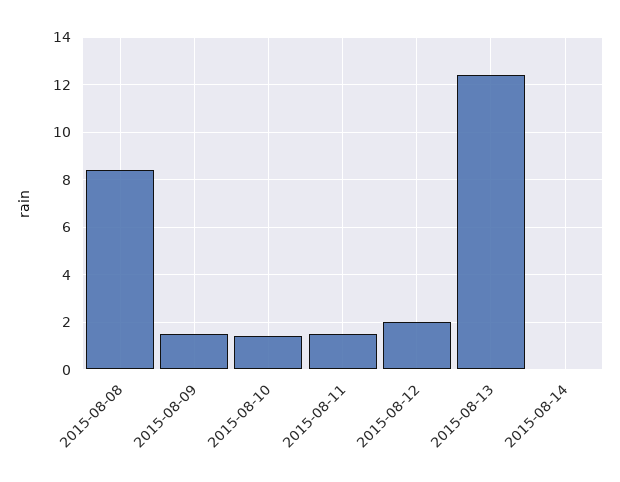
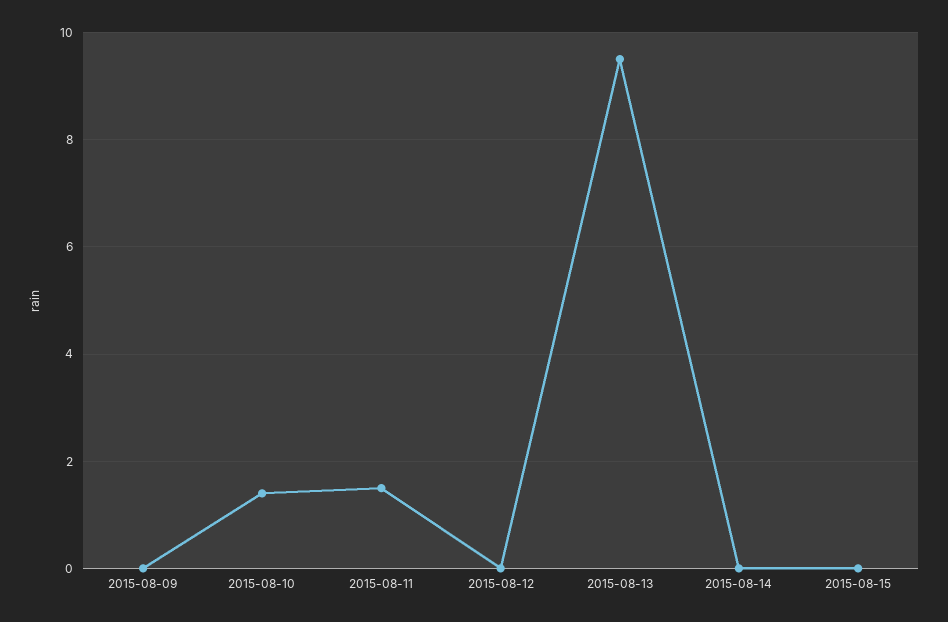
2015-08-08: 8.5 -> none
2015-08-09: 1.5 -> 0
2015-08-12: 2 -> 0
2015-08-13: 12.5 -> 9.5
2015-08-15: none -> 0

